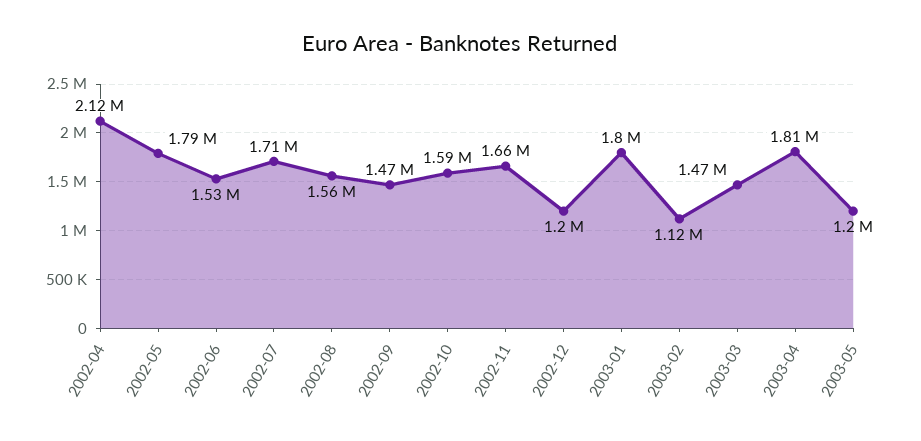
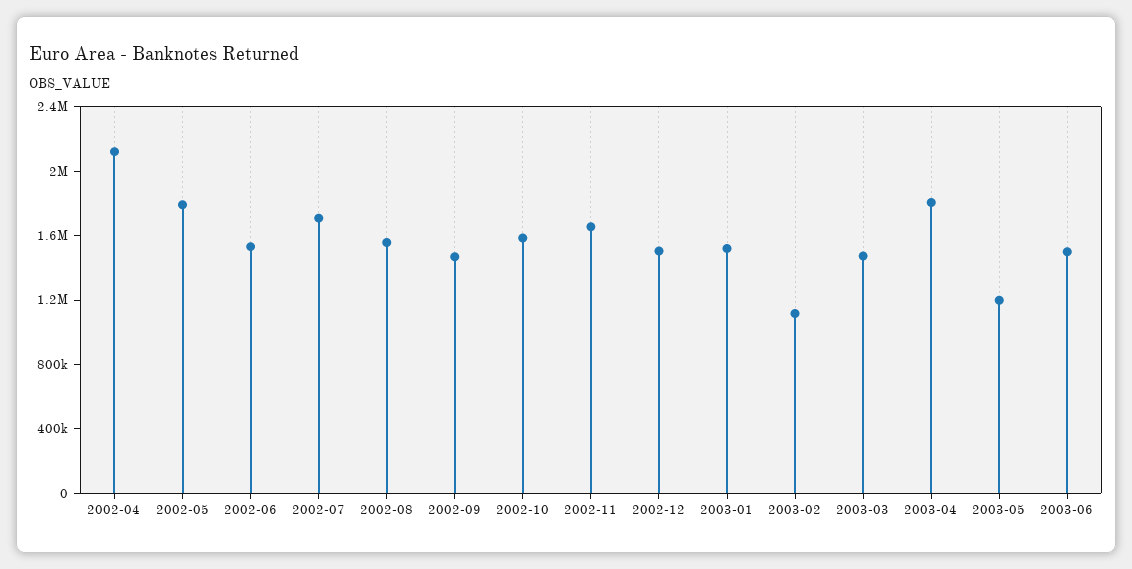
2002-12: 1200000 -> 1500000
2003-01: 1800000 -> 1500000
2003-06: none -> 1500000

